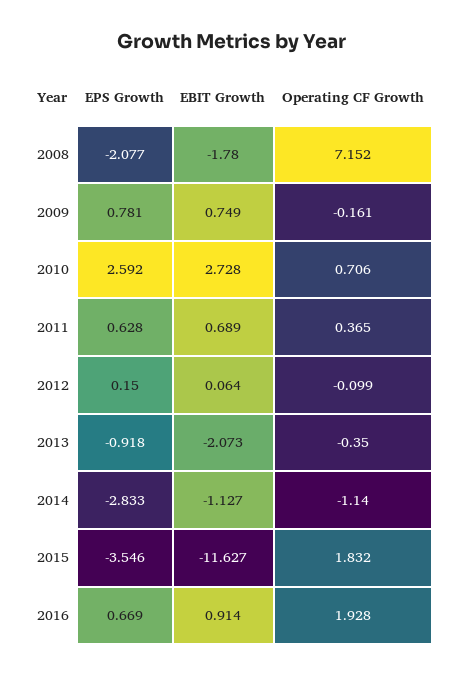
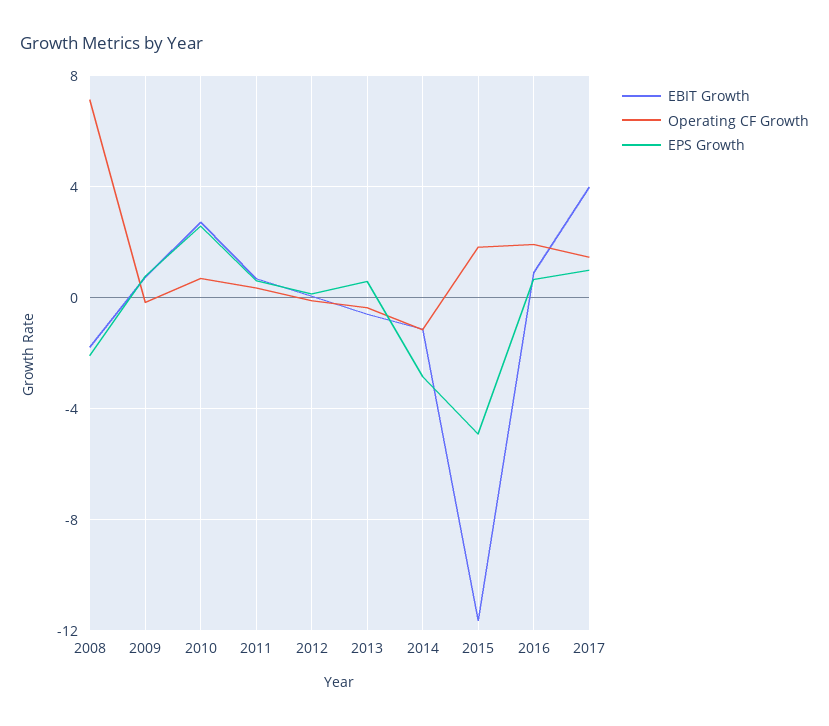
EPS Growth, 2013: -0.918 -> 0.5
EBIT Growth, 2013: -2.073 -> -0.5
EPS Growth, 2015: -3.546 -> -5
EBIT Growth, 2017: none -> 4
Operating CF Growth, 2017: none -> 1.5
EPS Growth, 2017: none -> 1

